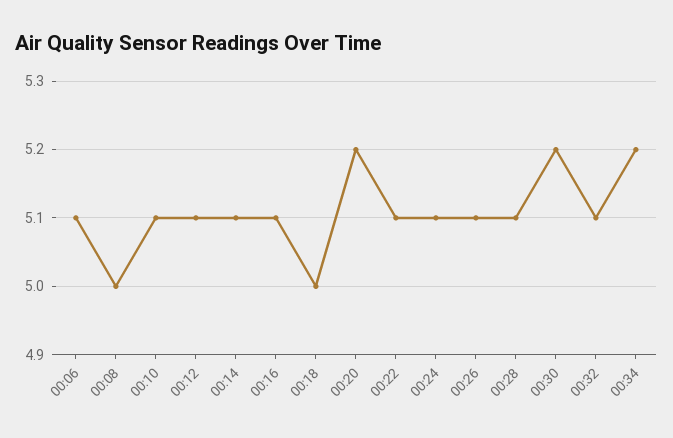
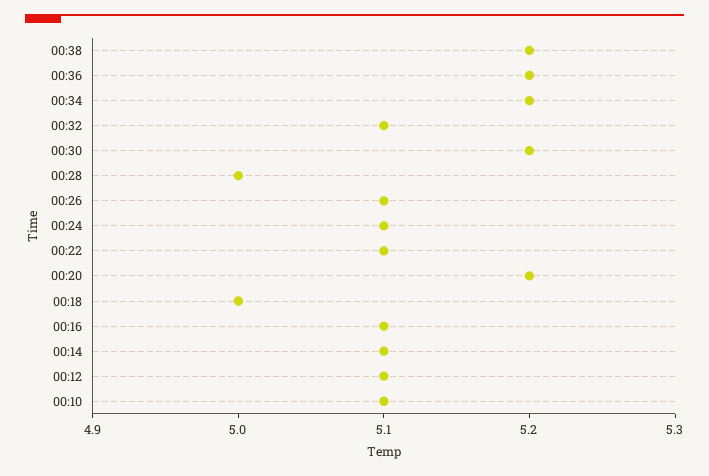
00:06: 5.1 -> none
00:08: 5 -> none
00:28: 5.1 -> 5
00:38: none -> 5.2
00:36: none -> 5.2

